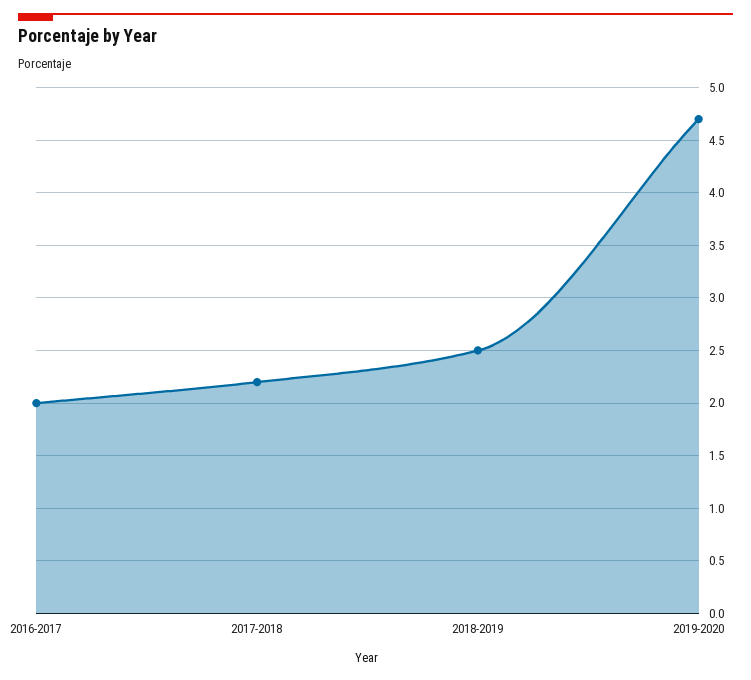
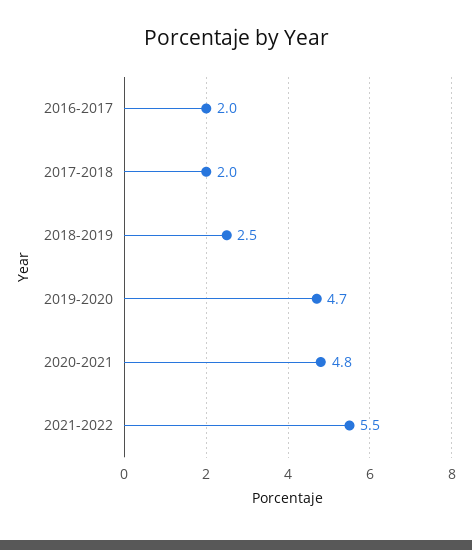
2017-2018: 2.2 -> 2
2020-2021: none -> 4.8
2021-2022: none -> 5.5

